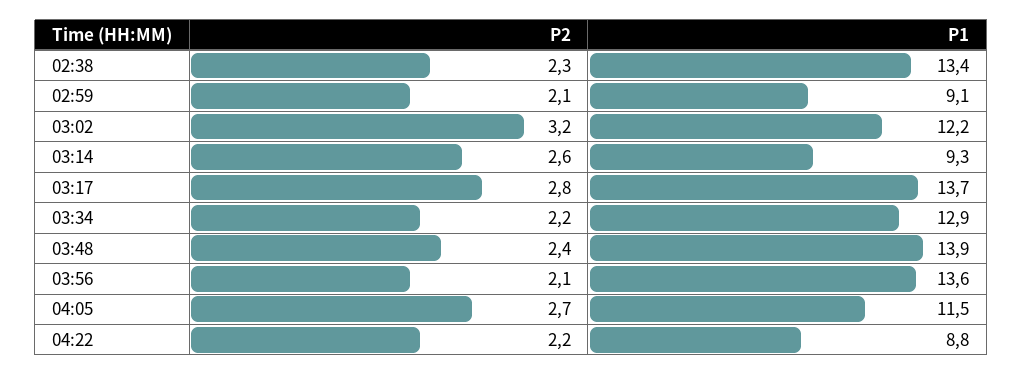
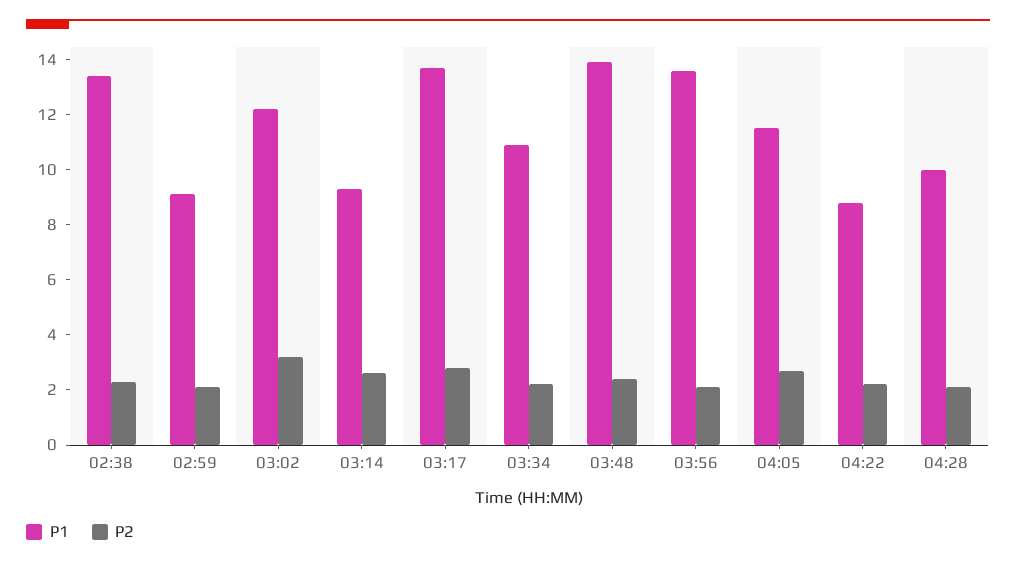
P1, 03:34: 12.9 -> 11
P1, 04:28: none -> 10
P2, 04:28: none -> 2

